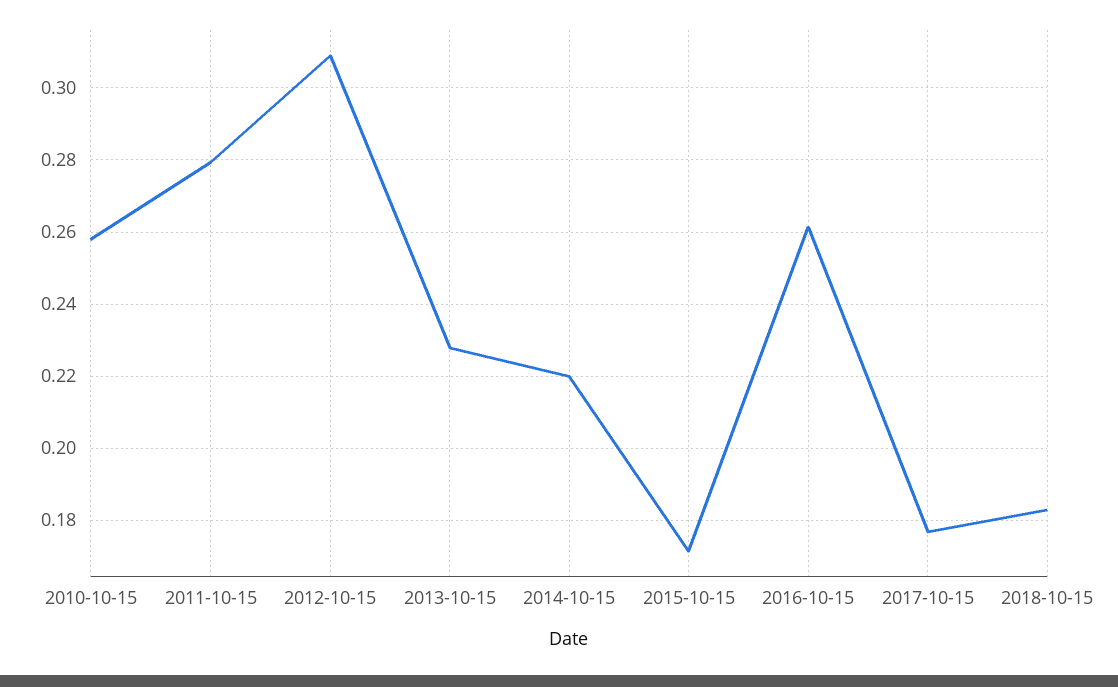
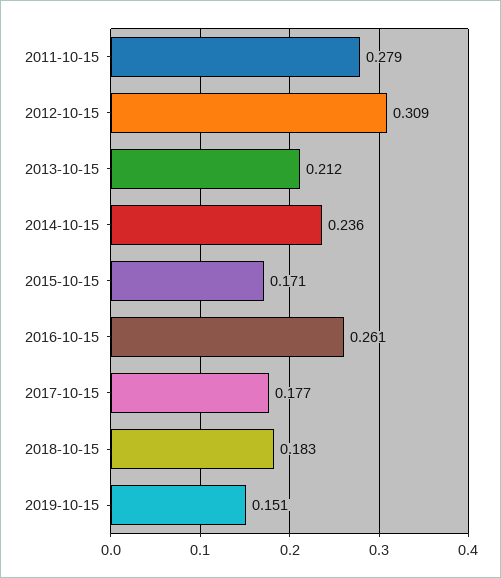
2010-10-15: 0.258 -> none
2013-10-15: 0.228 -> 0.212
2014-10-15: 0.22 -> 0.236
2019-10-15: none -> 0.151

